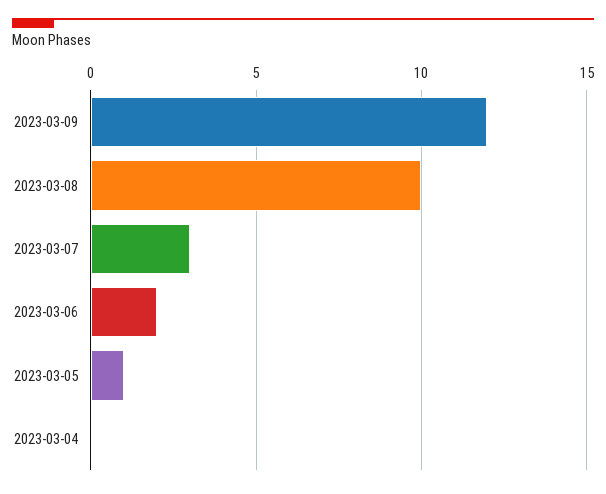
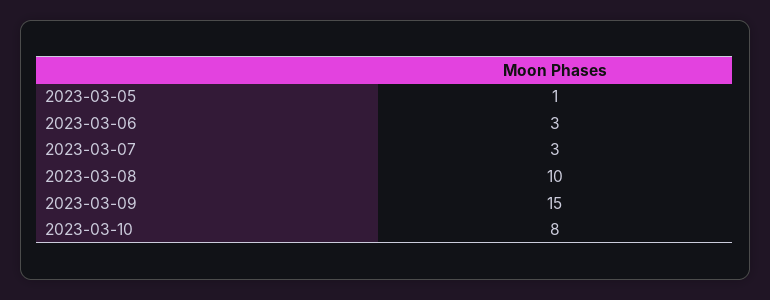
2023-03-09: 12 -> 15
2023-03-06: 2 -> 3
2023-03-04: 0 -> none
2023-03-10: none -> 8

